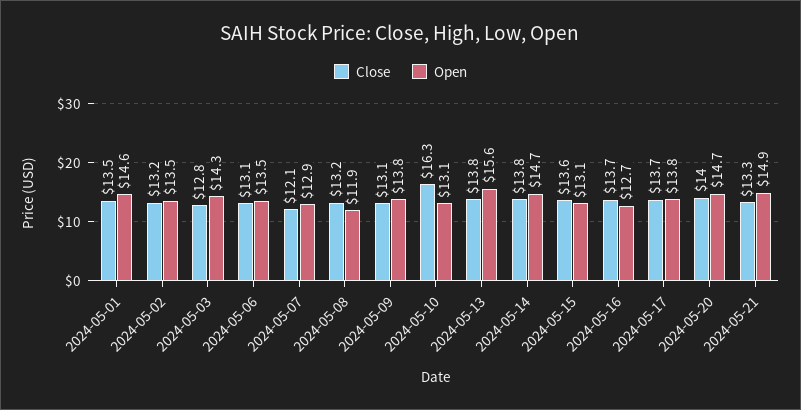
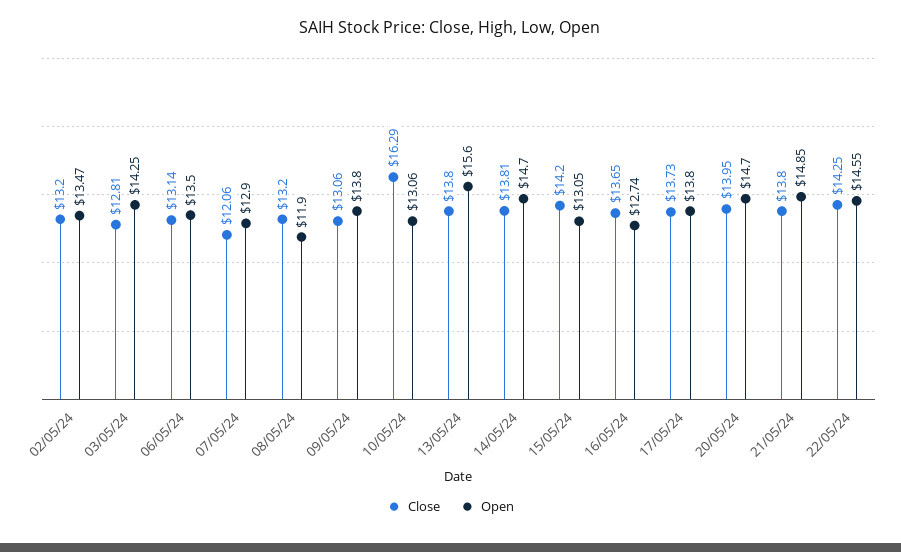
Close, 2024-05-01: 13.5 -> none
Open, 2024-05-01: 14.6 -> none
Close, 2024-05-15: 13.6 -> 14.2
Close, 2024-05-21: 13.3 -> 13.8
Close, 22/05/24: none -> 14.25
Open, 22/05/24: none -> 14.55

